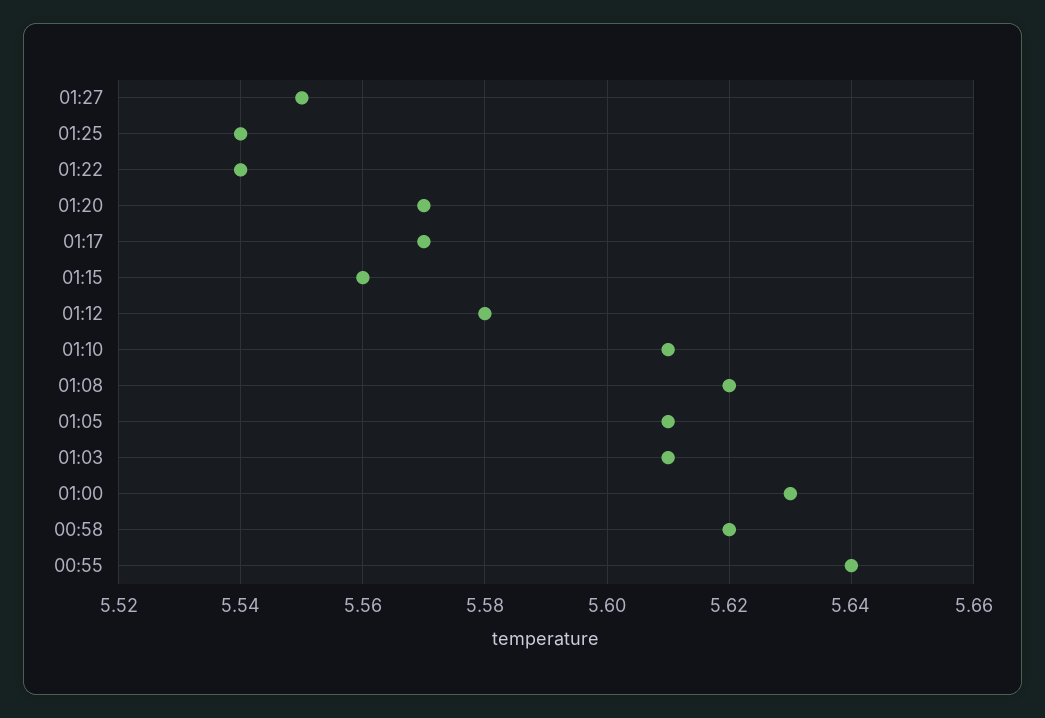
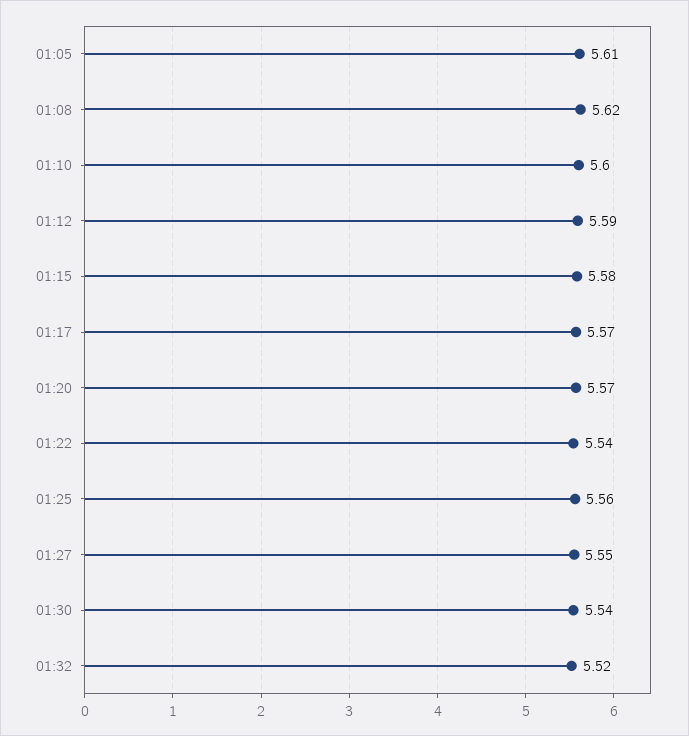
01:25: 5.54 -> 5.56
01:15: 5.56 -> 5.58
01:12: 5.58 -> 5.59
01:10: 5.61 -> 5.6
01:03: 5.61 -> none
01:00: 5.63 -> none
00:58: 5.62 -> none
00:55: 5.64 -> none
01:30: none -> 5.54
01:32: none -> 5.52

